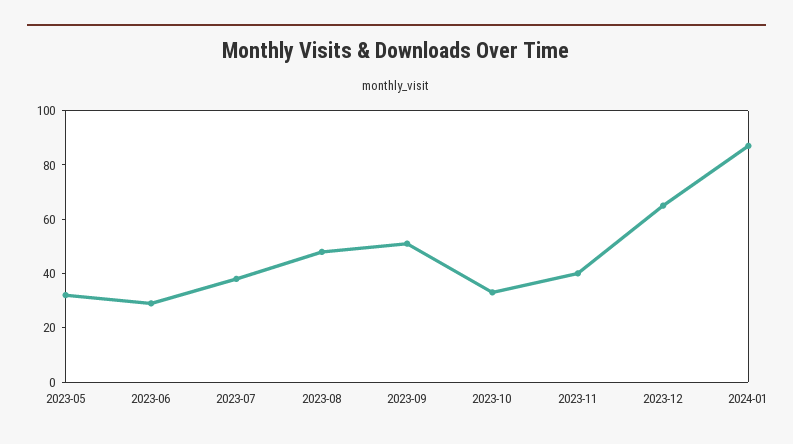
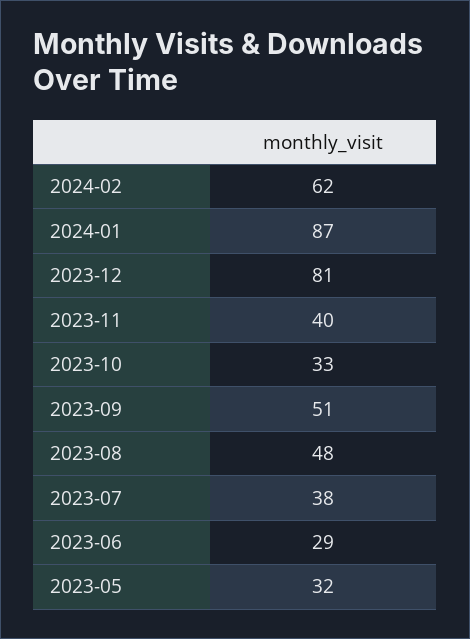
2023-12: 65 -> 81
2024-02: none -> 62

